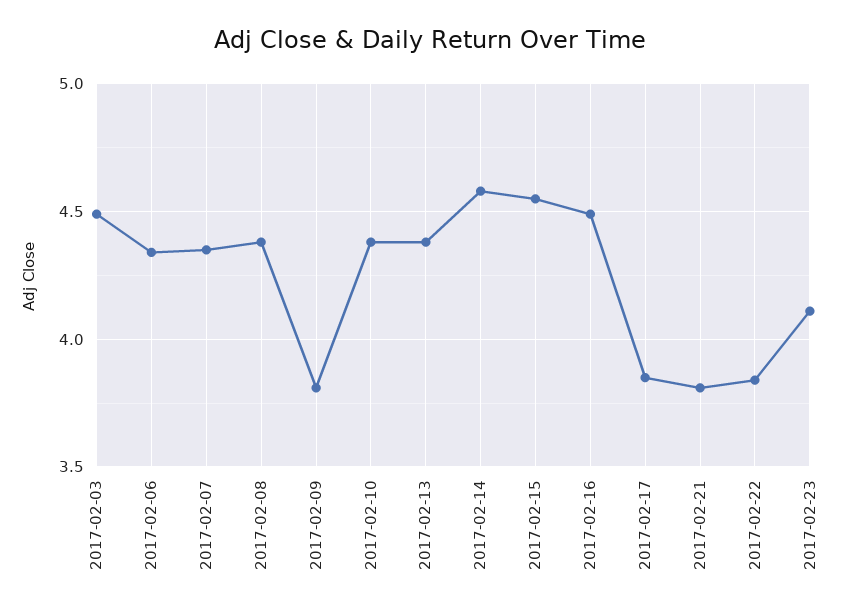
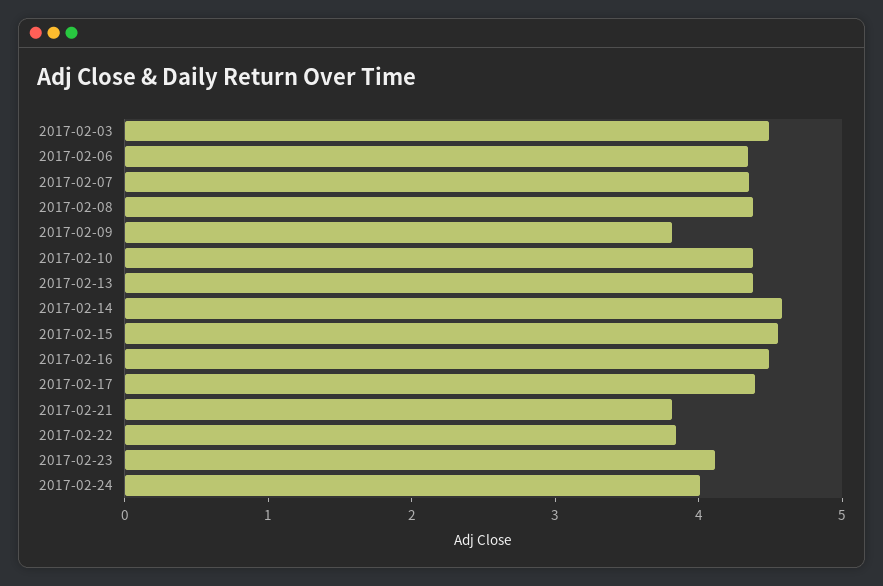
2017-02-17: 3.85 -> 4.4
2017-02-24: none -> 4

